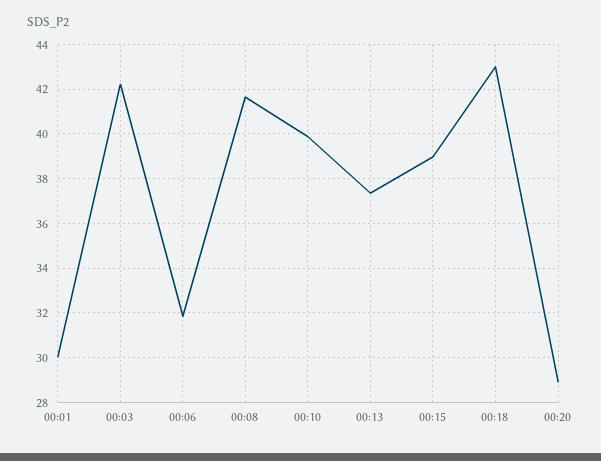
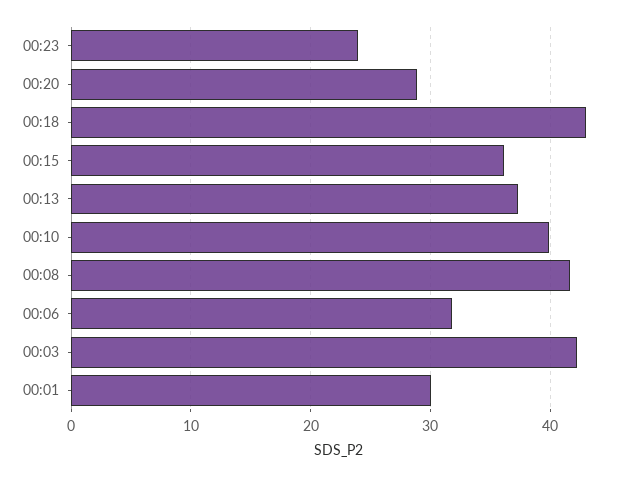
00:15: 39 -> 36
00:23: none -> 24

